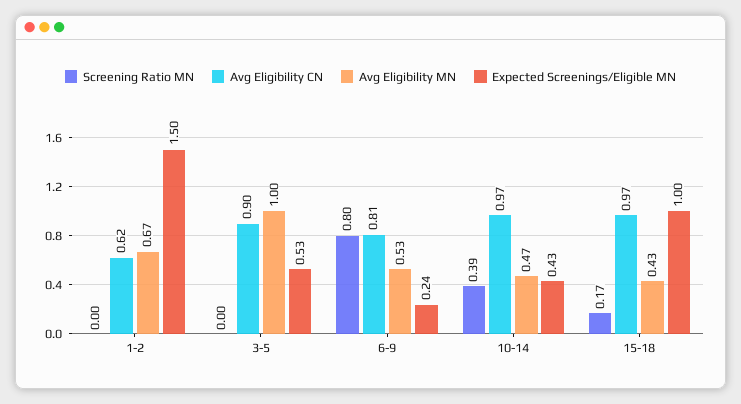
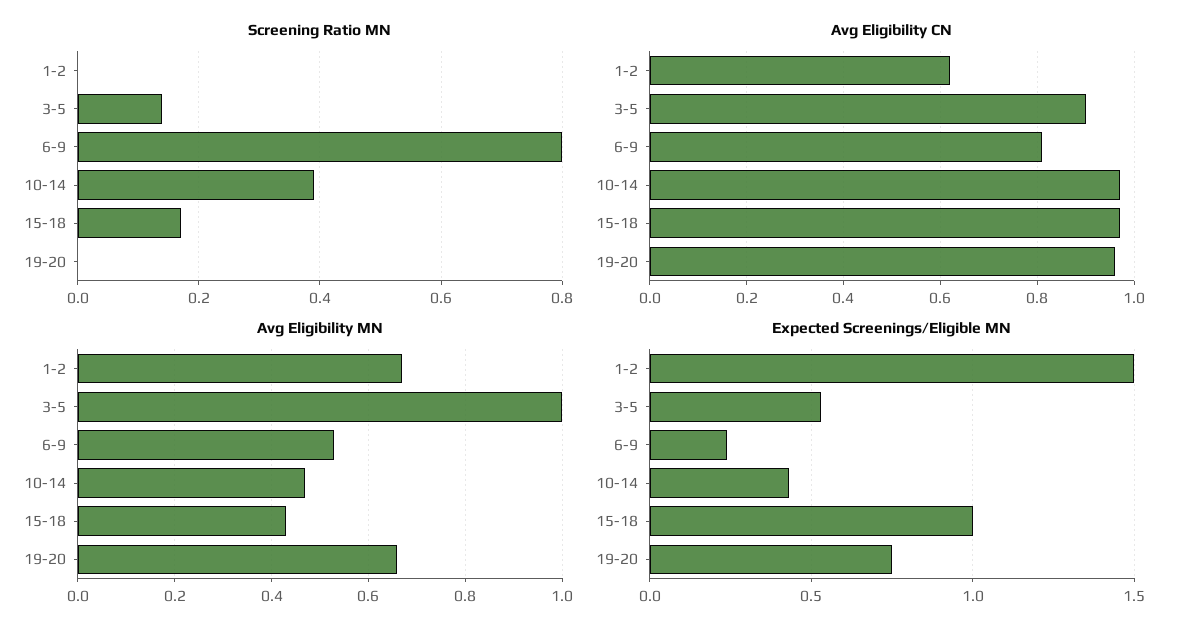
Screening Ratio MN, 3-5: 0 -> 0.15
Screening Ratio MN, 19-20: none -> 0
Avg Eligibility CN, 19-20: none -> 0.95
Avg Eligibility MN, 19-20: none -> 0.65
Expected Screenings/Eligible MN, 19-20: none -> 0.75

